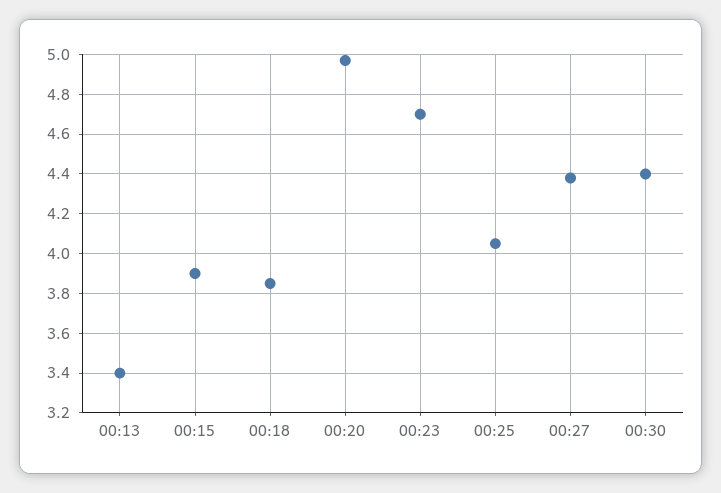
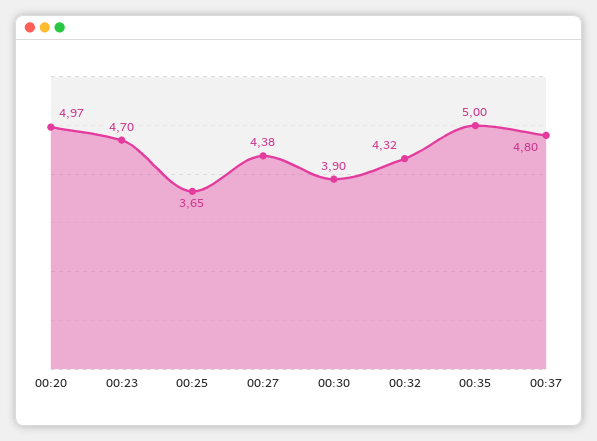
00:13: 3.4 -> none
00:15: 3.9 -> none
00:18: 3.85 -> none
00:25: 4.05 -> 3.65
00:30: 4.4 -> 3.9
00:32: none -> 4.32
00:35: none -> 5
00:37: none -> 4.8

